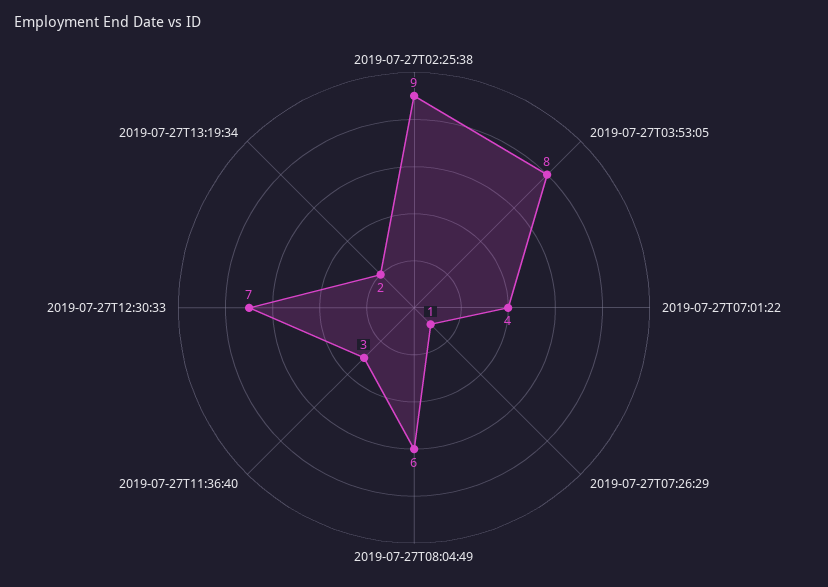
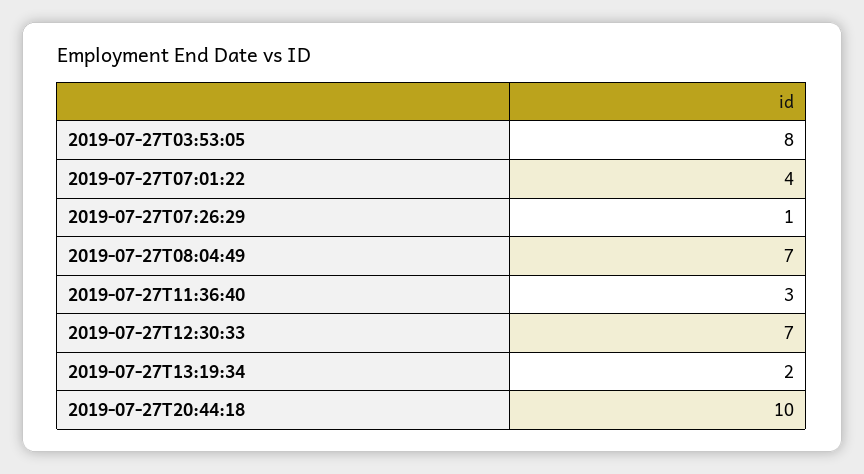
2019-07-27T02:25:38: 9 -> none
2019-07-27T08:04:49: 6 -> 7
2019-07-27T20:44:18: none -> 10

